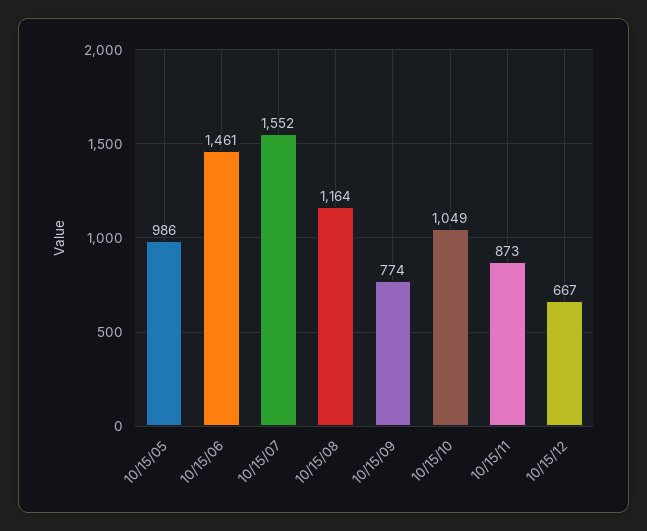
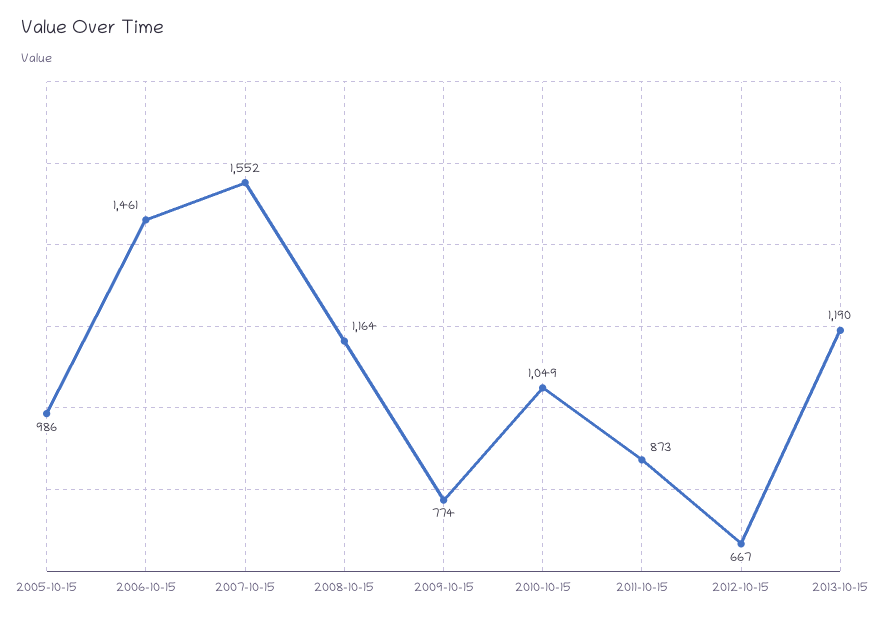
2013-10-15: none -> 1190

